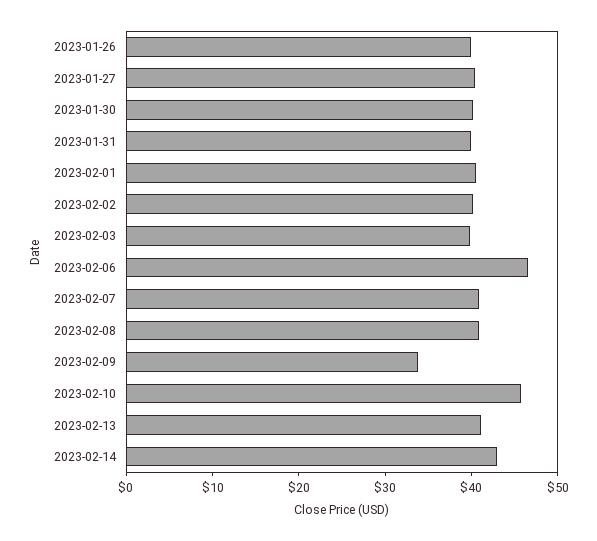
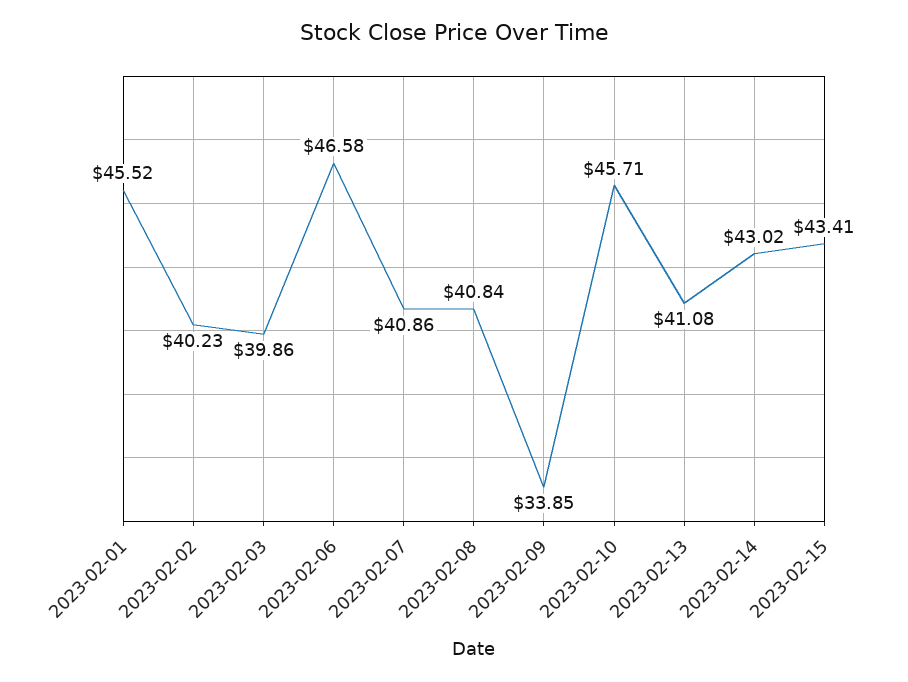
2023-01-26: 40 -> none
2023-01-27: 40 -> none
2023-01-30: 40 -> none
2023-01-31: 40 -> none
2023-02-01: 40 -> 45.52
2023-02-15: none -> 43.41

